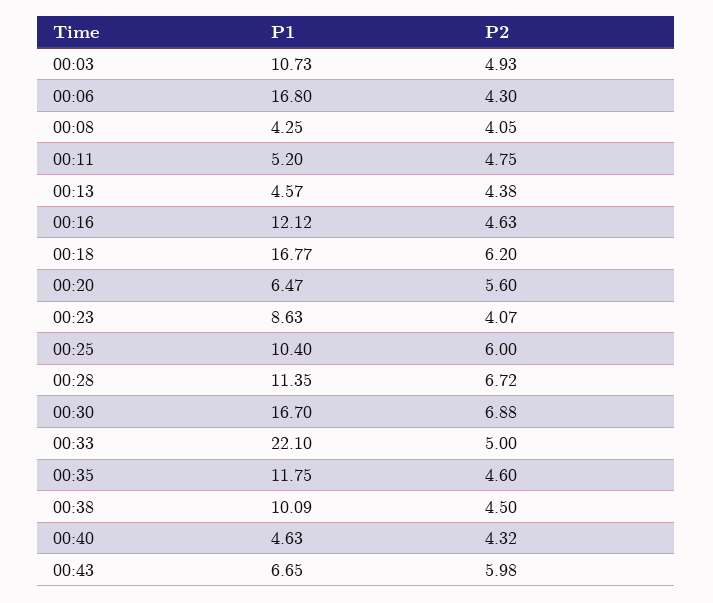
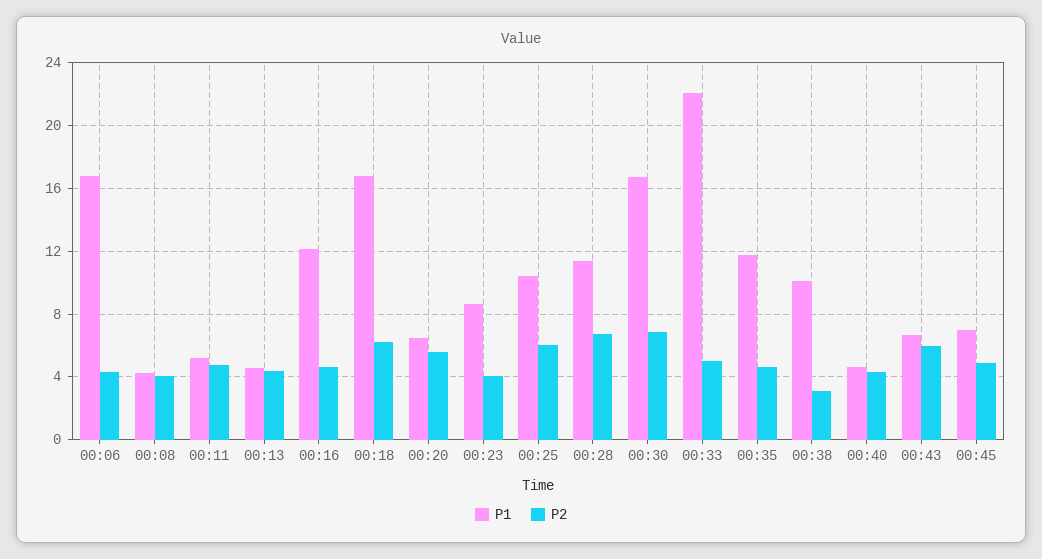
P1, 00:03: 10.73 -> none
P2, 00:03: 4.93 -> none
P2, 00:38: 4.5 -> 3
P1, 00:45: none -> 7
P2, 00:45: none -> 5

